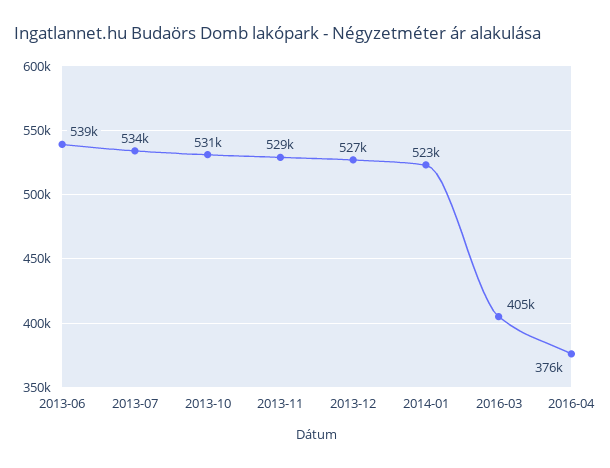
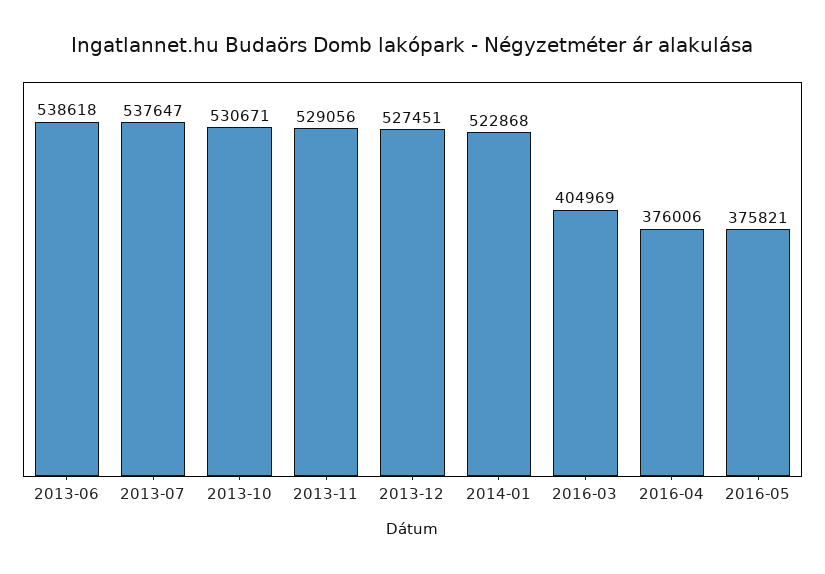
2013-07: 534000 -> 537647
2016-05: none -> 375821

